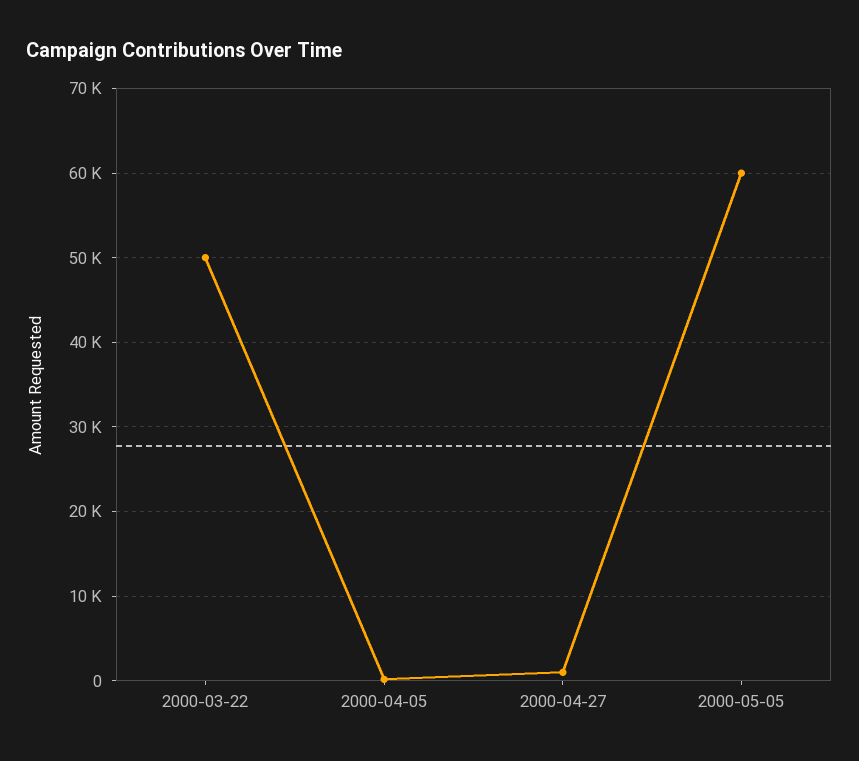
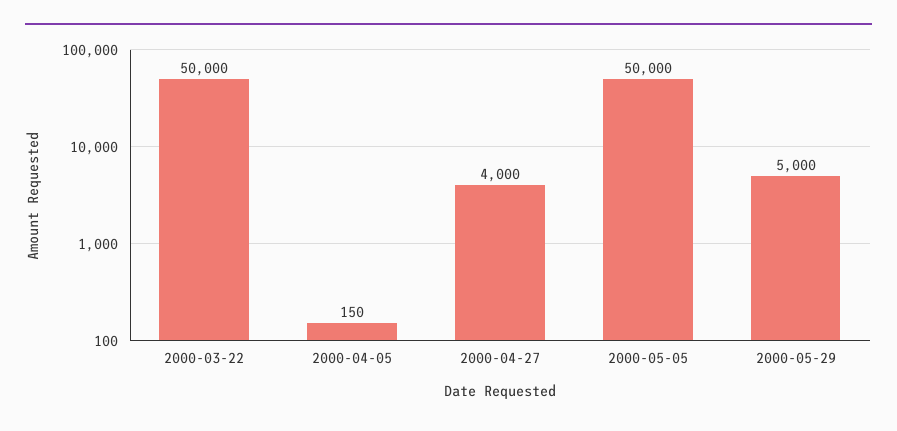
2000-04-27: 1000 -> 4000
2000-05-05: 60000 -> 50000
2000-05-29: none -> 5000

